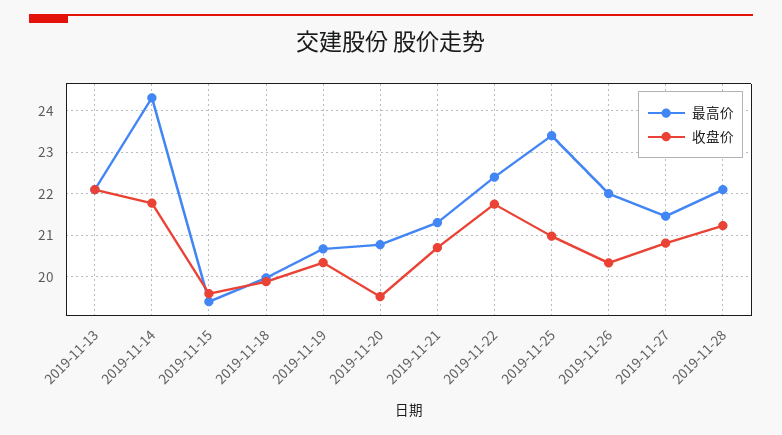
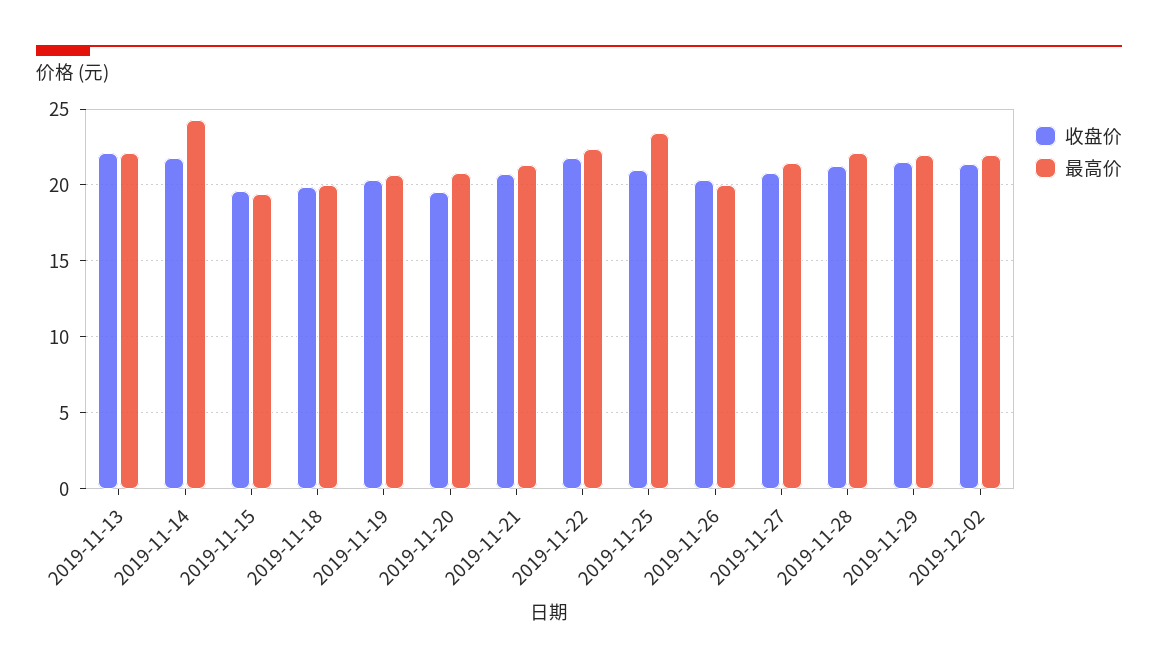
最高价, 2019-11-26: 22 -> 20
收盘价, 2019-11-29: none -> 21.5
最高价, 2019-11-29: none -> 22
收盘价, 2019-12-02: none -> 21.5
最高价, 2019-12-02: none -> 22

